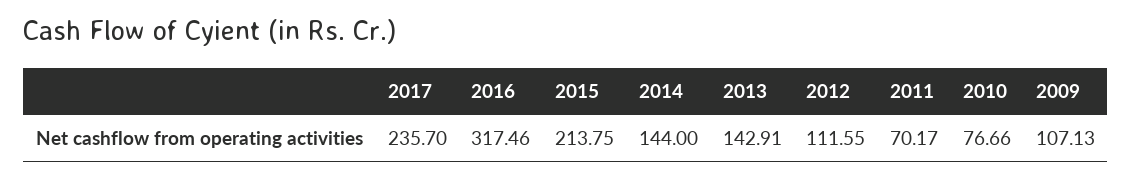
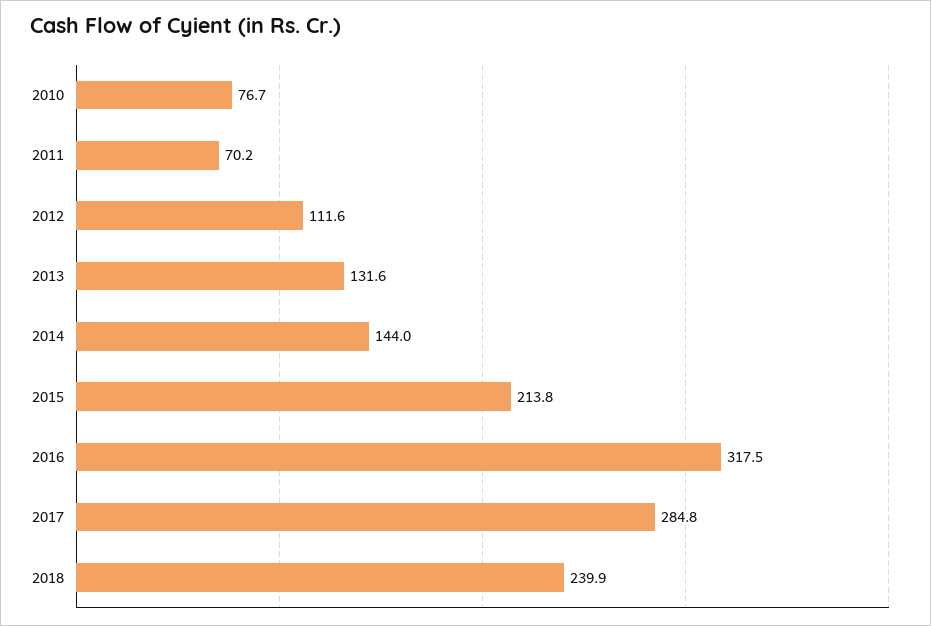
2017: 235.7 -> 284.8
2013: 142.91 -> 131.6
2009: 107.13 -> none
2018: none -> 239.9

